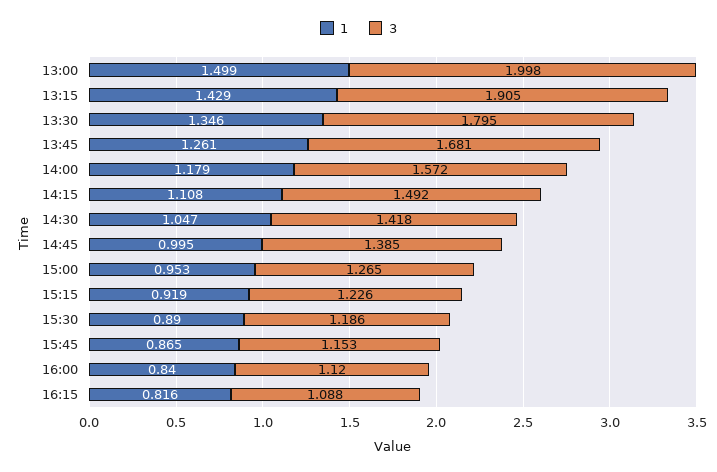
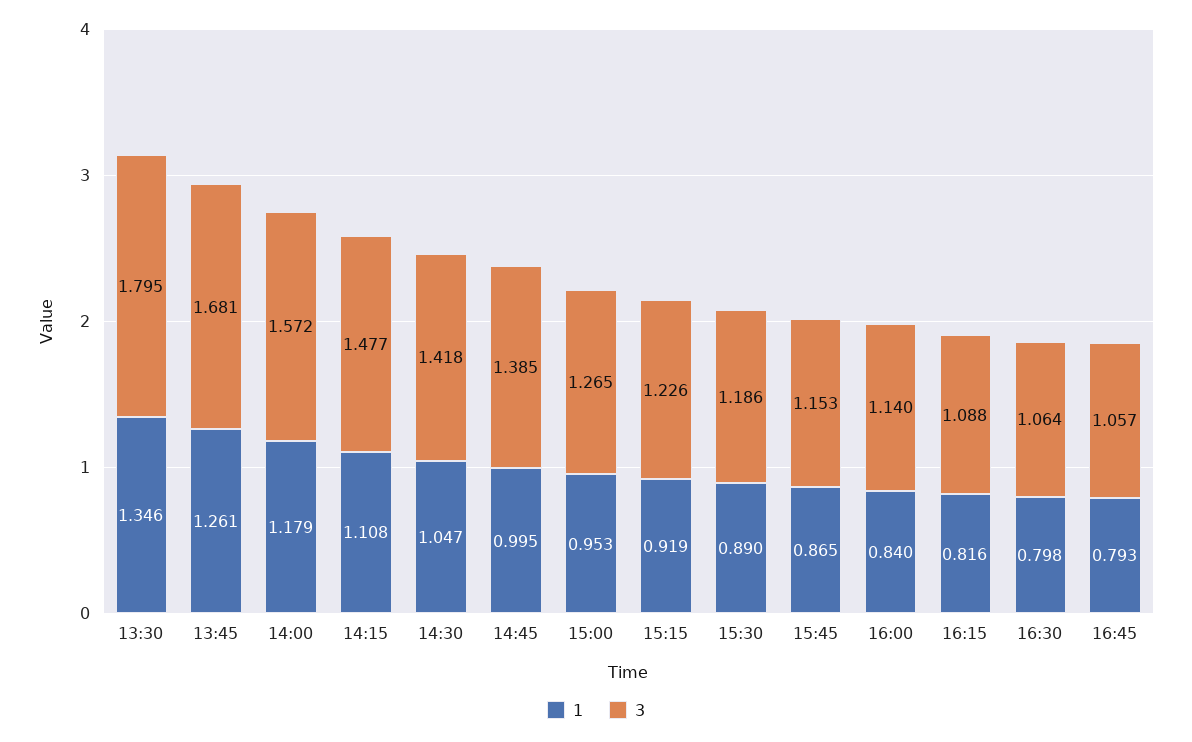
1, 13:00: 1.499 -> none
3, 13:00: 1.998 -> none
1, 13:15: 1.429 -> none
3, 13:15: 1.905 -> none
3, 14:15: 1.492 -> 1.477
3, 16:00: 1.12 -> 1.14
1, 16:30: none -> 0.798
3, 16:30: none -> 1.064
1, 16:45: none -> 0.793
3, 16:45: none -> 1.057

